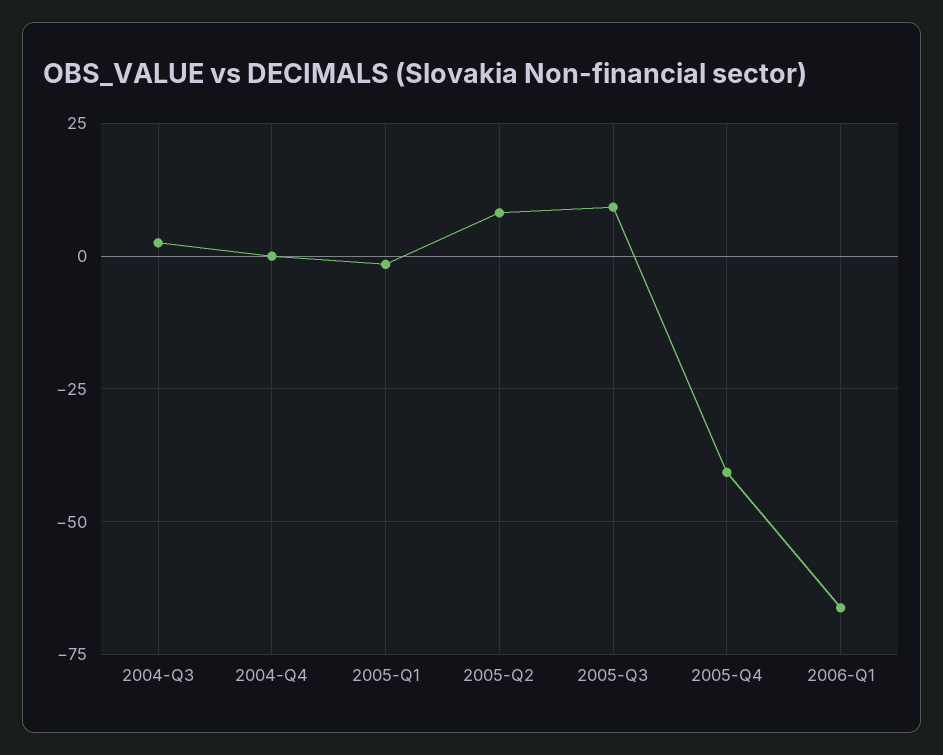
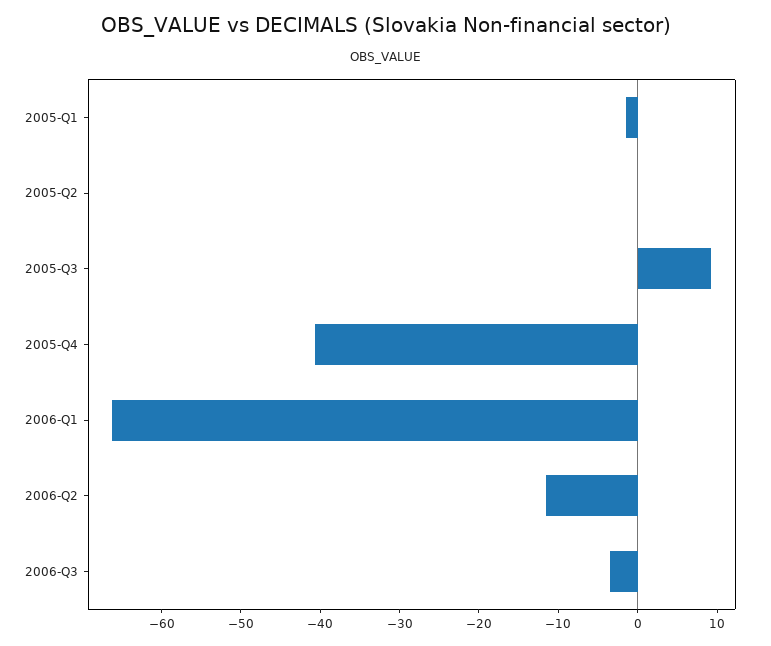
2004-Q3: 2.5 -> none
2004-Q4: 0 -> none
2005-Q2: 7.5 -> 0
2006-Q2: none -> -12
2006-Q3: none -> -4

